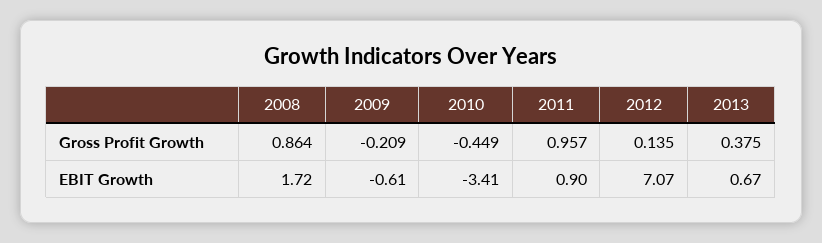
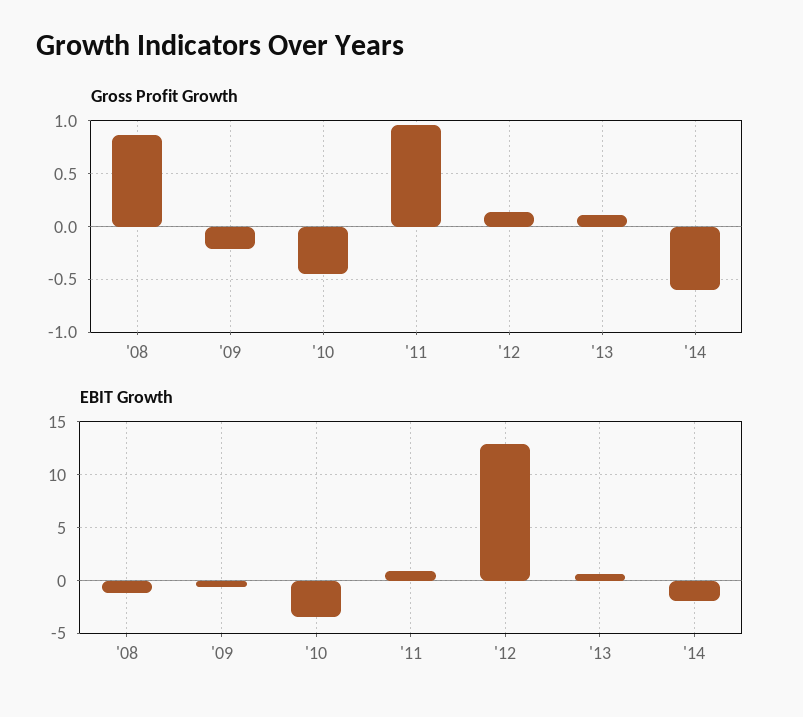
Gross Profit Growth, 2013: 0.375 -> 0.1
EBIT Growth, 2008: 1.72 -> -1
EBIT Growth, 2012: 7.07 -> 13
Gross Profit Growth, '14: none -> -0.6
EBIT Growth, '14: none -> -2

